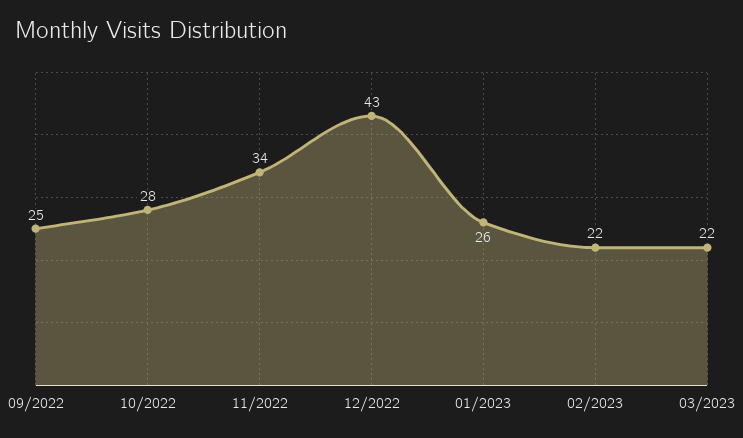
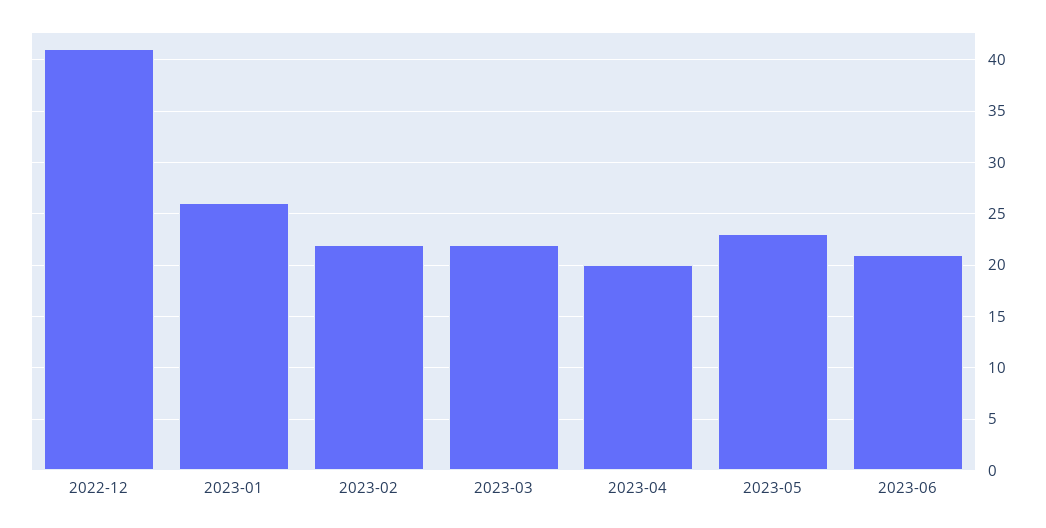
09/2022: 25 -> none
10/2022: 28 -> none
11/2022: 34 -> none
12/2022: 43 -> 41
2023-04: none -> 20
2023-05: none -> 23
2023-06: none -> 21

